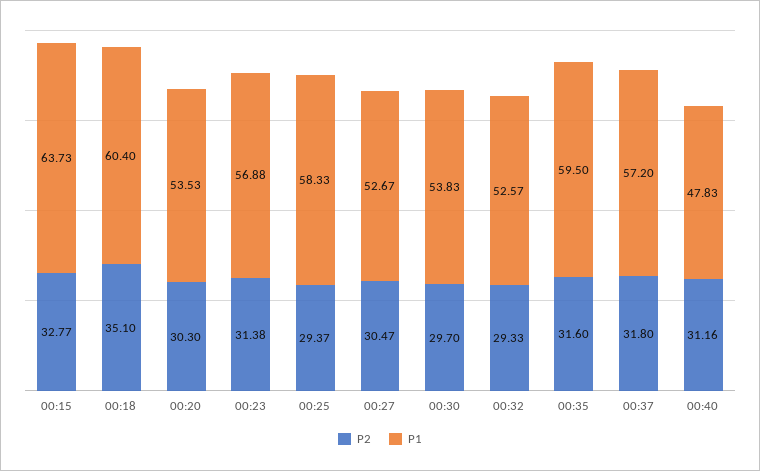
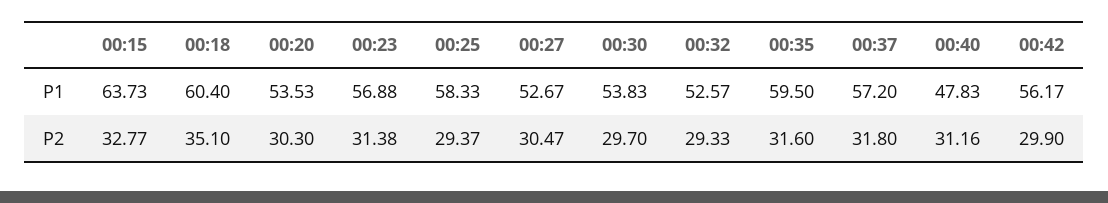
P1, 00:42: none -> 56.17
P2, 00:42: none -> 29.9

